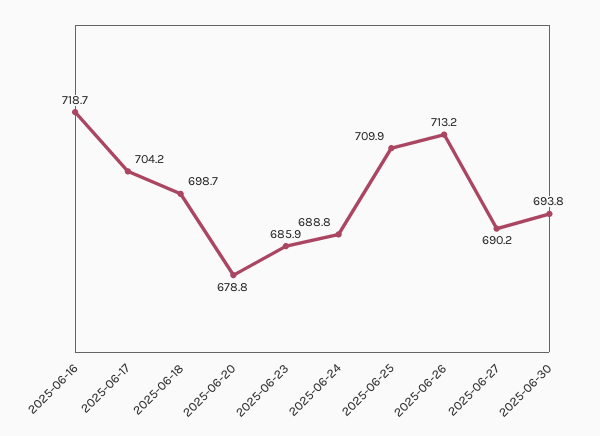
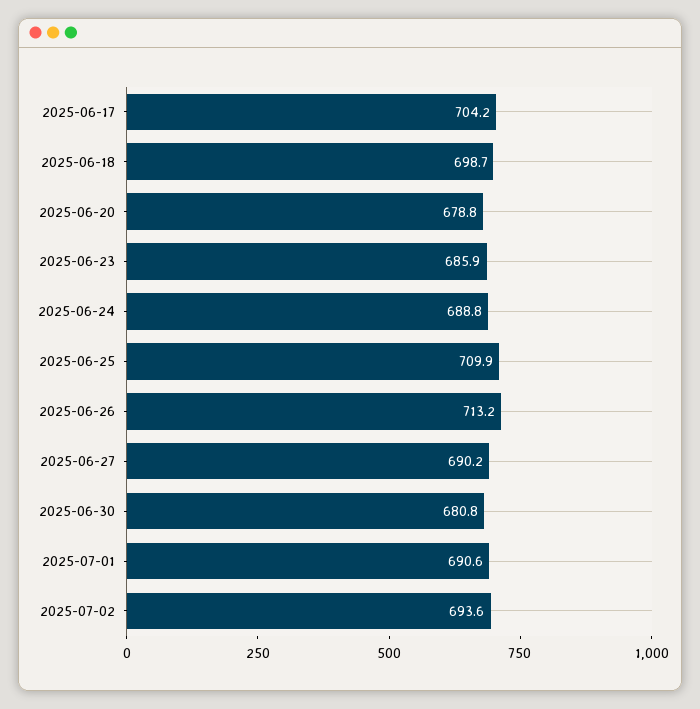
2025-06-16: 718.7 -> none
2025-06-30: 693.8 -> 680.8
2025-07-01: none -> 690.6
2025-07-02: none -> 693.6

